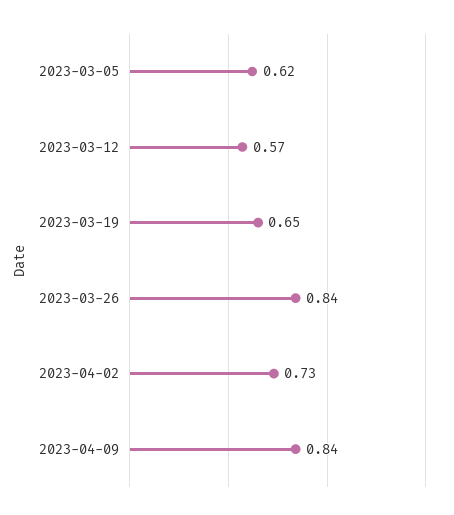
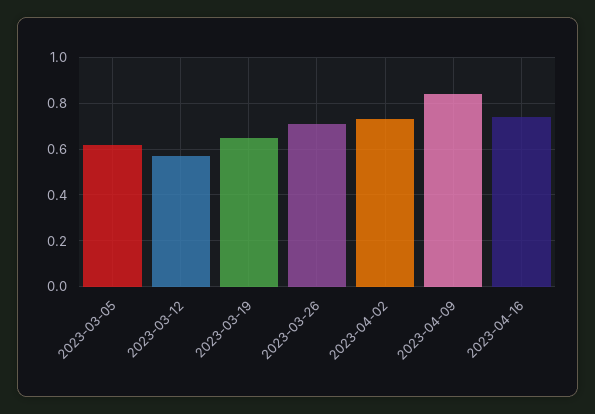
2023-03-26: 0.84 -> 0.7
2023-04-16: none -> 0.75

